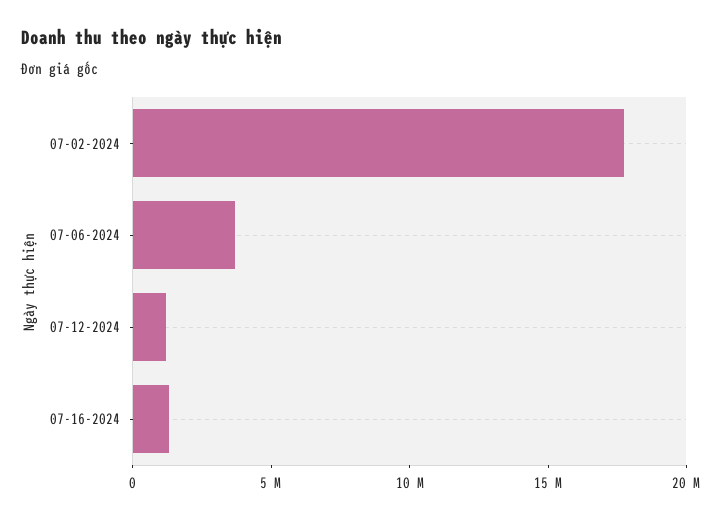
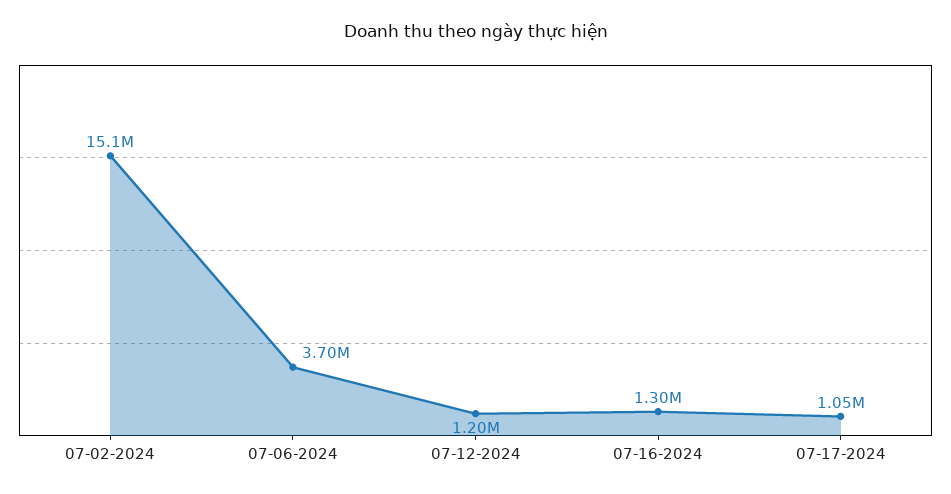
07-02-2024: 18000000 -> 15100000
07-17-2024: none -> 1050000

